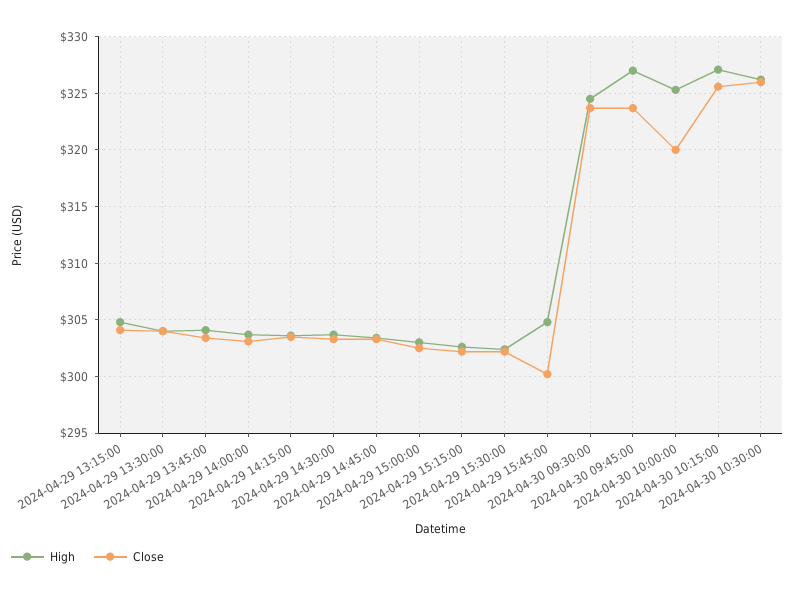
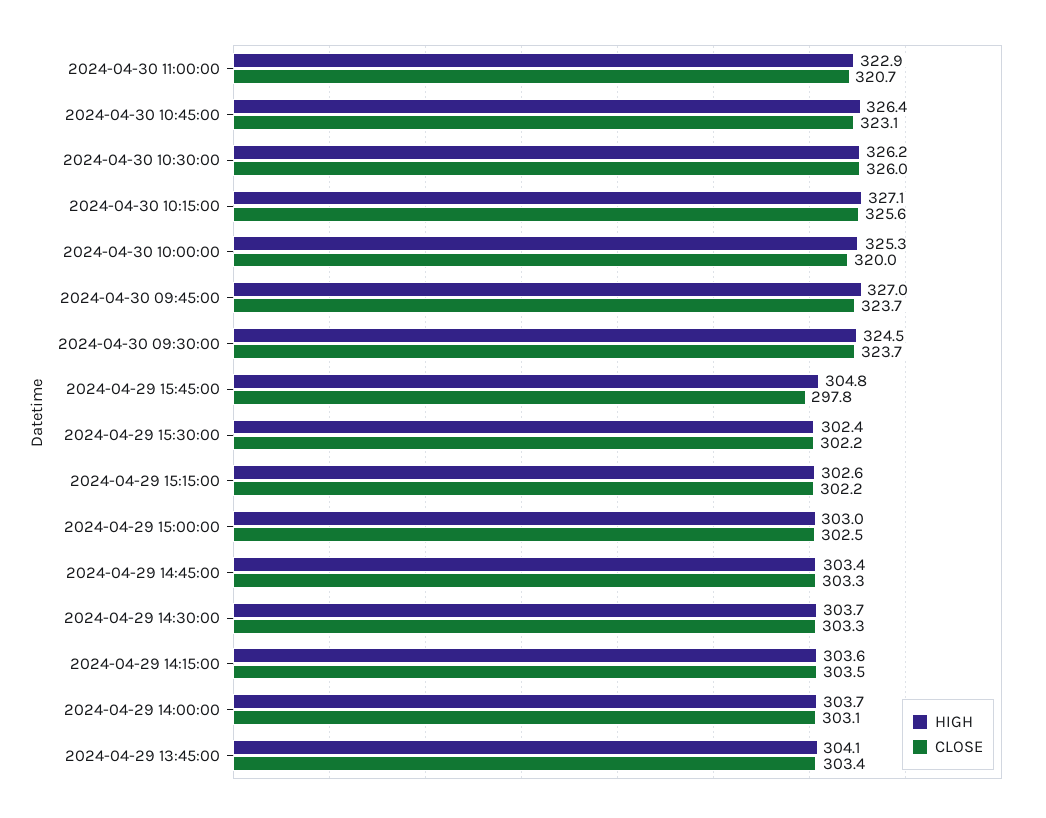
High, 2024-04-29 13:15:00: 305 -> none
Close, 2024-04-29 13:15:00: 304 -> none
High, 2024-04-29 13:30:00: 304 -> none
Close, 2024-04-29 13:30:00: 304 -> none
Close, 2024-04-29 15:45:00: 300 -> 297.8
High, 2024-04-30 11:00:00: none -> 322.9
Close, 2024-04-30 11:00:00: none -> 320.7
High, 2024-04-30 10:45:00: none -> 326.4
Close, 2024-04-30 10:45:00: none -> 323.1

